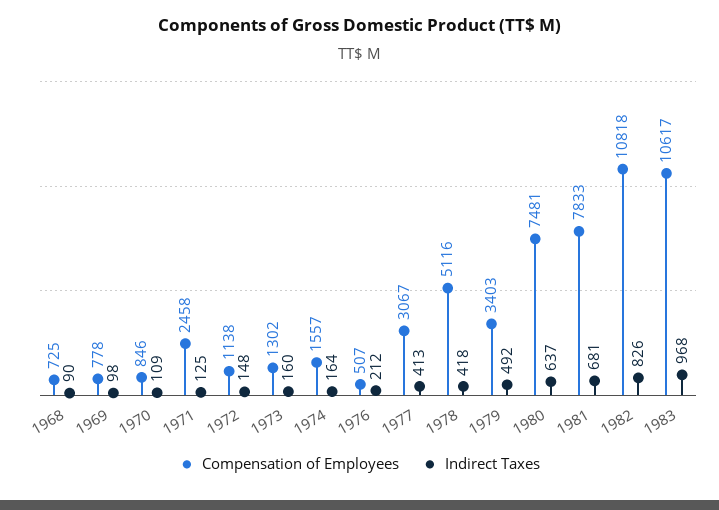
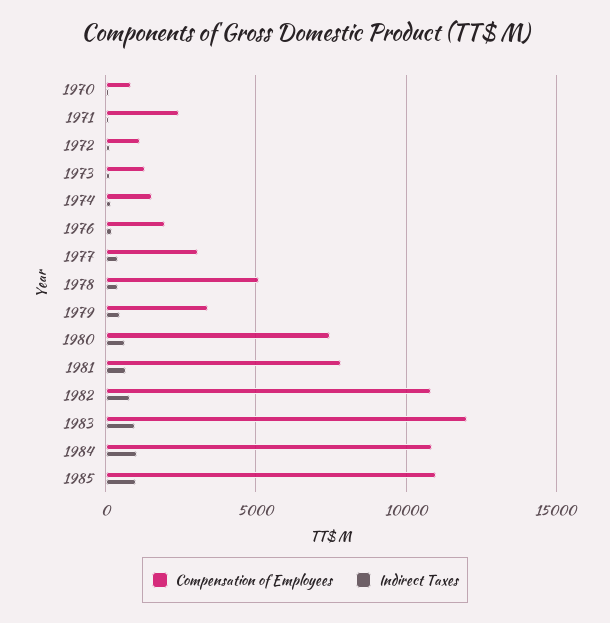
Compensation of Employees, 1968: 725 -> none
Indirect Taxes, 1968: 90 -> none
Compensation of Employees, 1969: 778 -> none
Indirect Taxes, 1969: 98 -> none
Compensation of Employees, 1976: 507 -> 2000
Compensation of Employees, 1983: 10617 -> 12000
Compensation of Employees, 1984: none -> 11000
Indirect Taxes, 1984: none -> 1000
Compensation of Employees, 1985: none -> 11000
Indirect Taxes, 1985: none -> 1000

